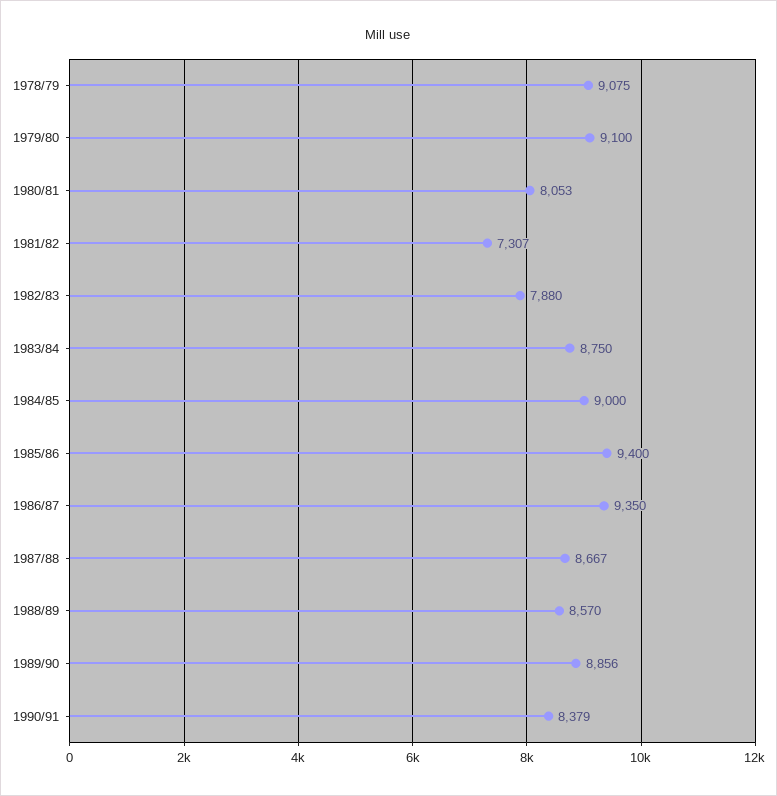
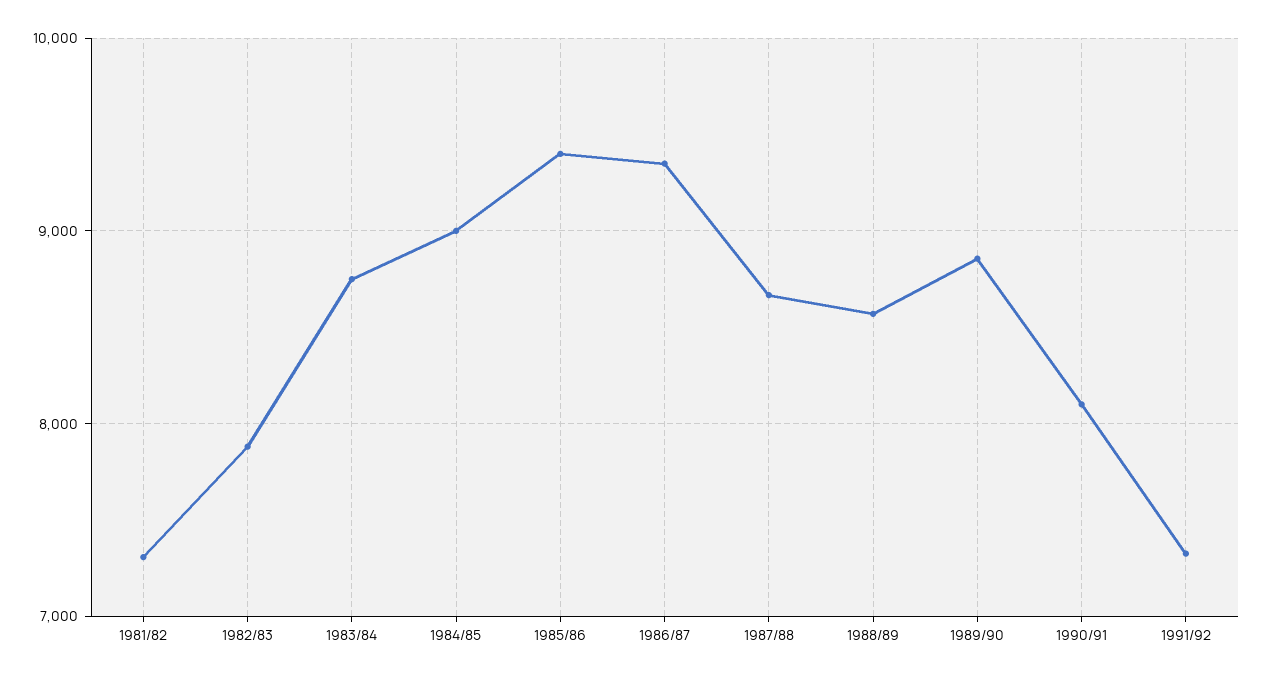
1978/79: 9075 -> none
1979/80: 9100 -> none
1980/81: 8053 -> none
1990/91: 8379 -> 8100
1991/92: none -> 7300

